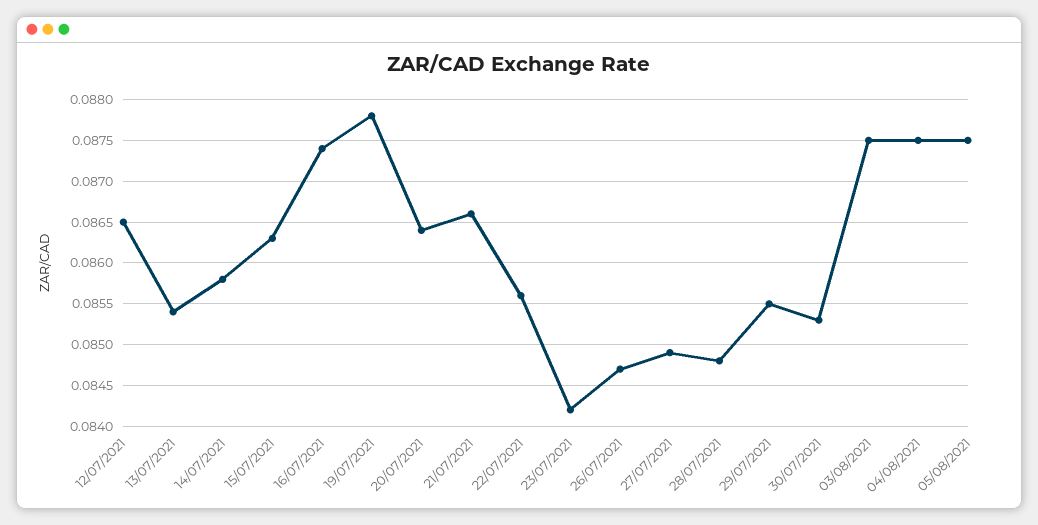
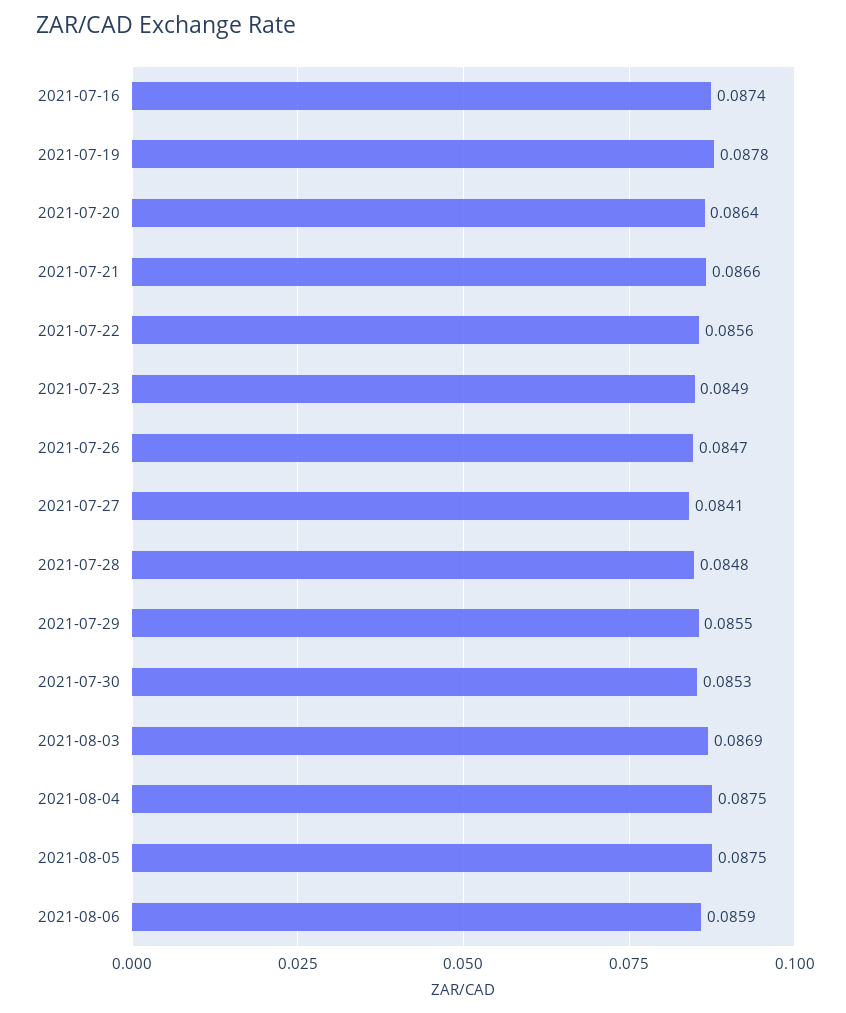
12/07/2021: 0.0865 -> none
13/07/2021: 0.0854 -> none
14/07/2021: 0.0858 -> none
15/07/2021: 0.0863 -> none
23/07/2021: 0.0842 -> 0.0849
27/07/2021: 0.0849 -> 0.0841
03/08/2021: 0.0875 -> 0.0869
2021-08-06: none -> 0.0859

